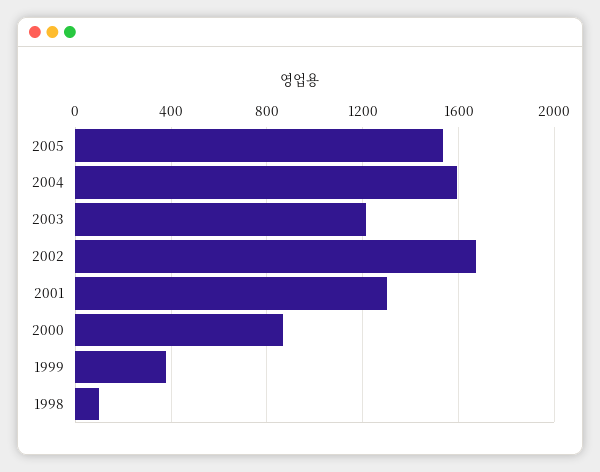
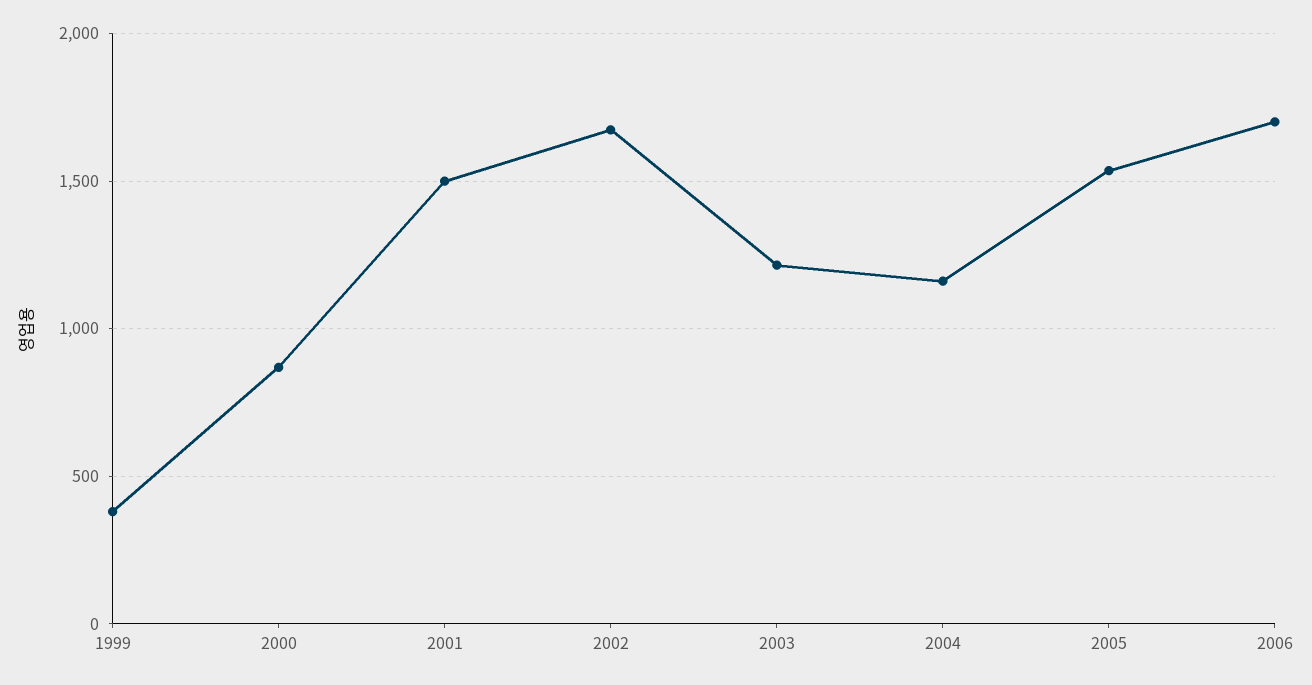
2004: 1600 -> 1150
2001: 1300 -> 1500
1998: 100 -> none
2006: none -> 1700

